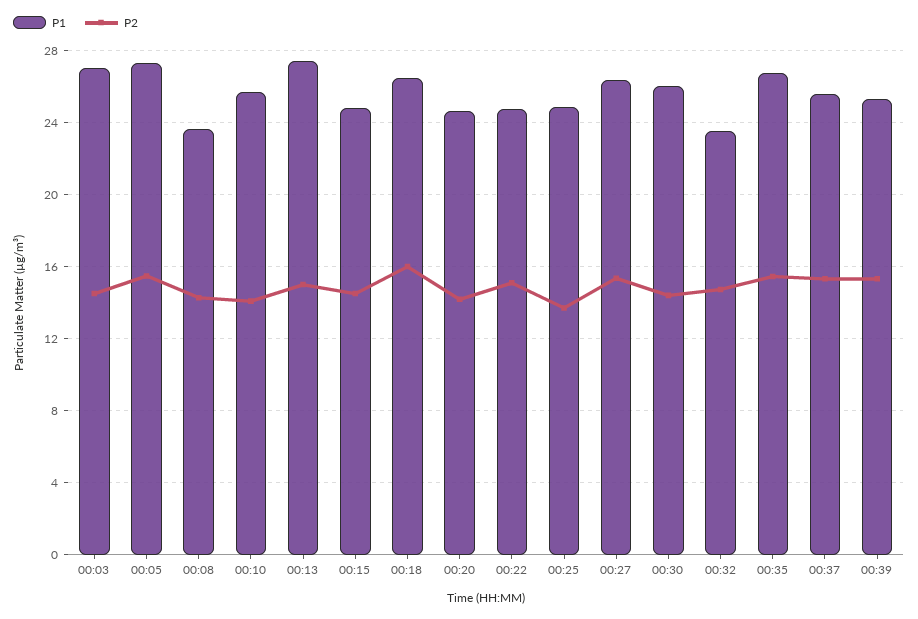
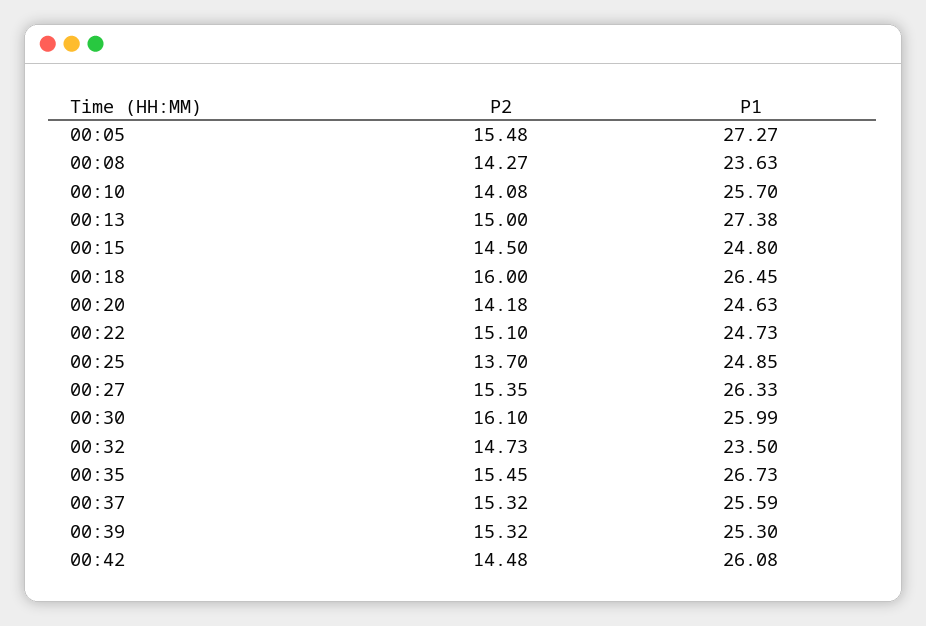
P1, 00:03: 27 -> none
P2, 00:03: 14.5 -> none
P2, 00:30: 14.5 -> 16.1
P2, 00:42: none -> 14.48
P1, 00:42: none -> 26.08

